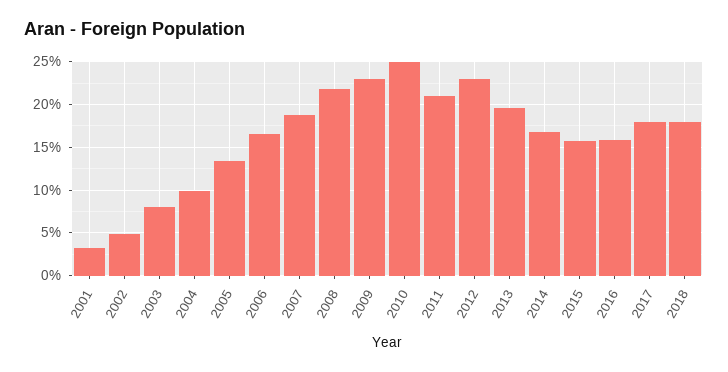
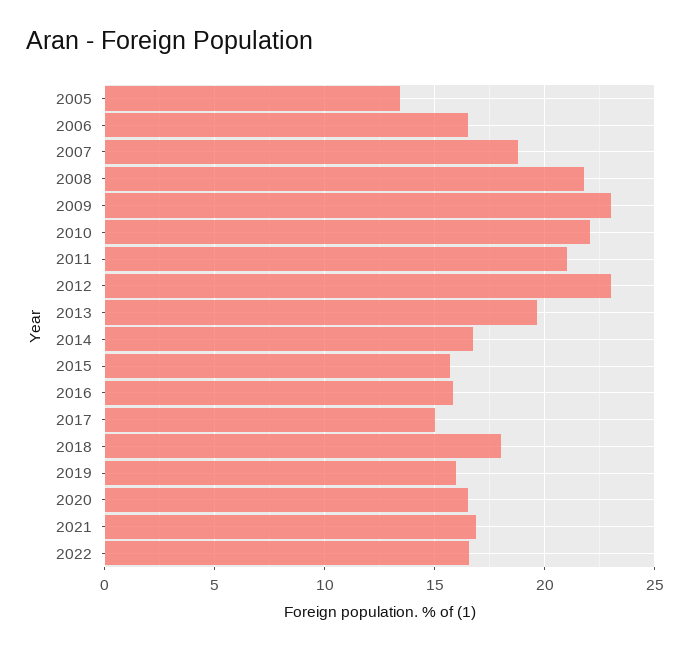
2001: 3 -> none
2002: 5 -> none
2003: 8 -> none
2004: 10 -> none
2010: 25 -> 22
2017: 18 -> 15
2019: none -> 16
2020: none -> 16.5
2021: none -> 17
2022: none -> 16.5

